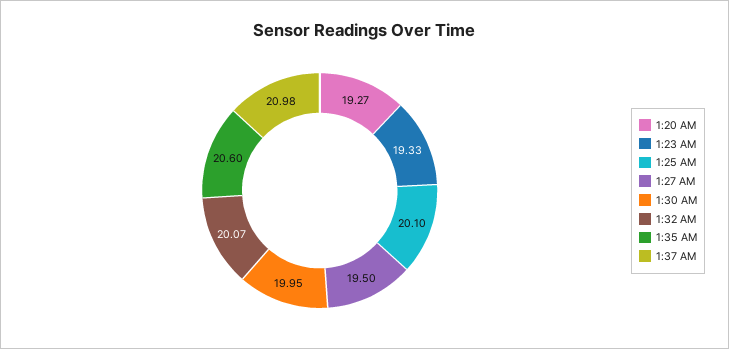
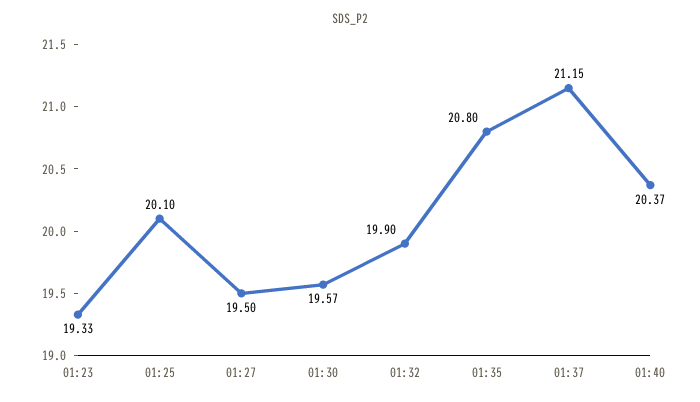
1:20 AM: 19.27 -> none
1:30 AM: 19.95 -> 19.57
1:32 AM: 20.07 -> 19.9
1:35 AM: 20.6 -> 20.8
1:37 AM: 20.98 -> 21.15
01:40: none -> 20.37

